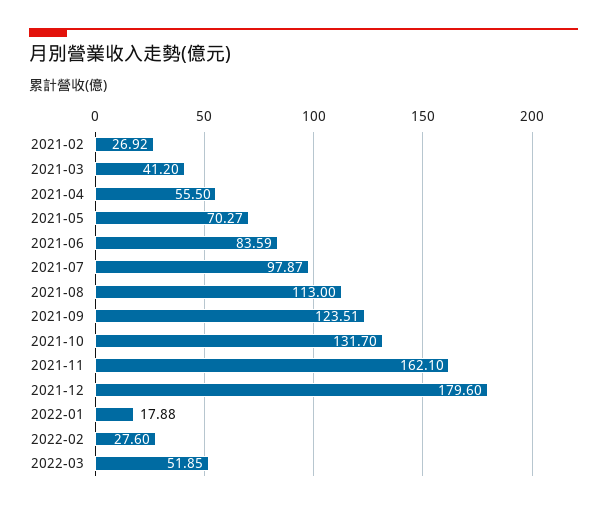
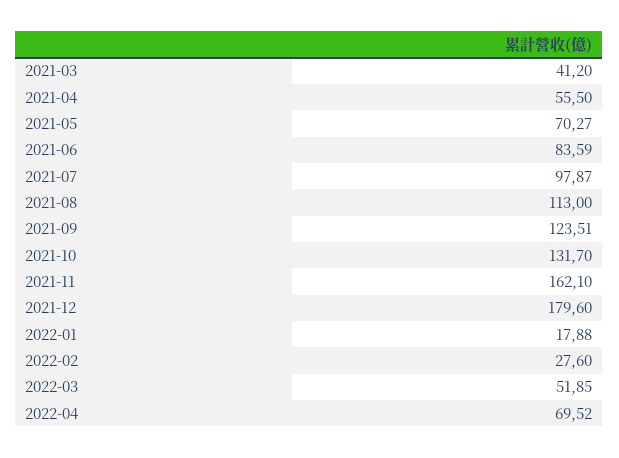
2021-02: 26.92 -> none
2022-04: none -> 69.52

